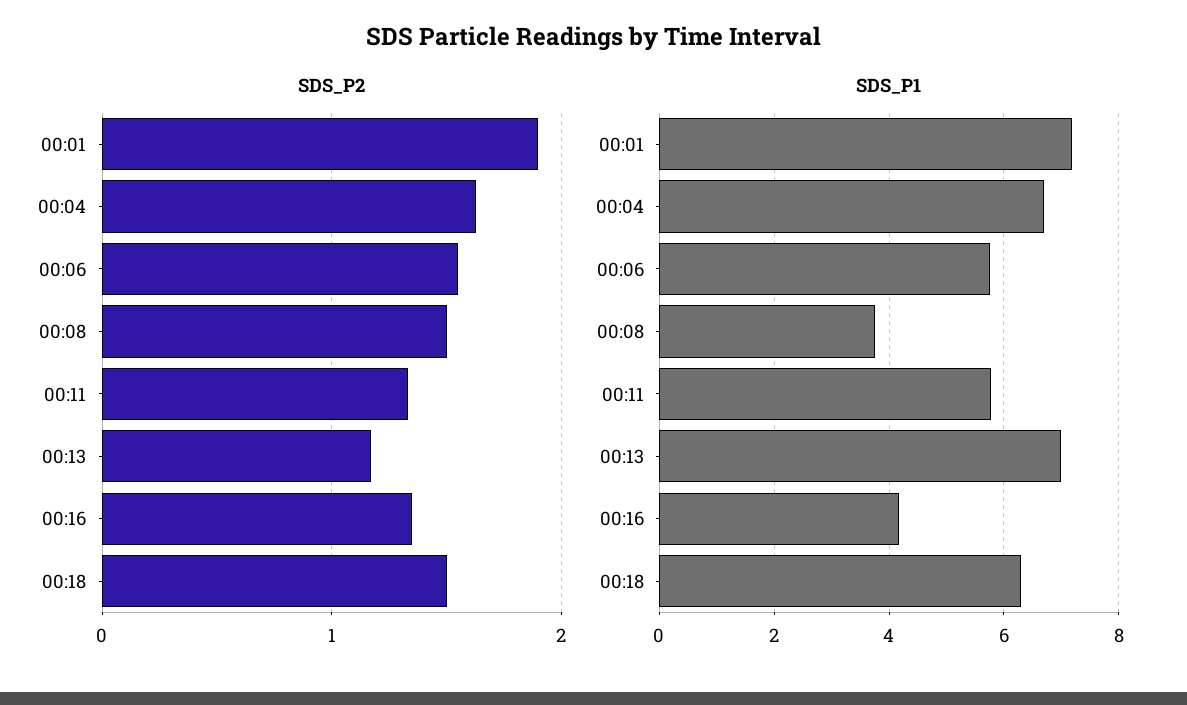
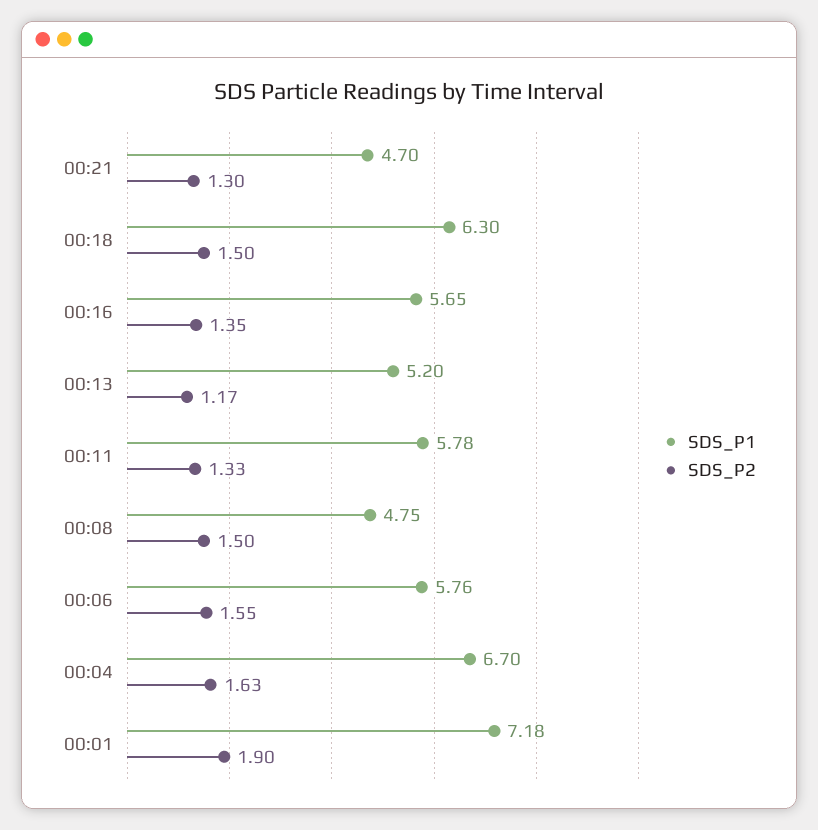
SDS_P1, 00:08: 3.8 -> 4.75
SDS_P1, 00:13: 7 -> 5.2
SDS_P1, 00:16: 4.2 -> 5.65
SDS_P1, 00:21: none -> 4.7
SDS_P2, 00:21: none -> 1.3

